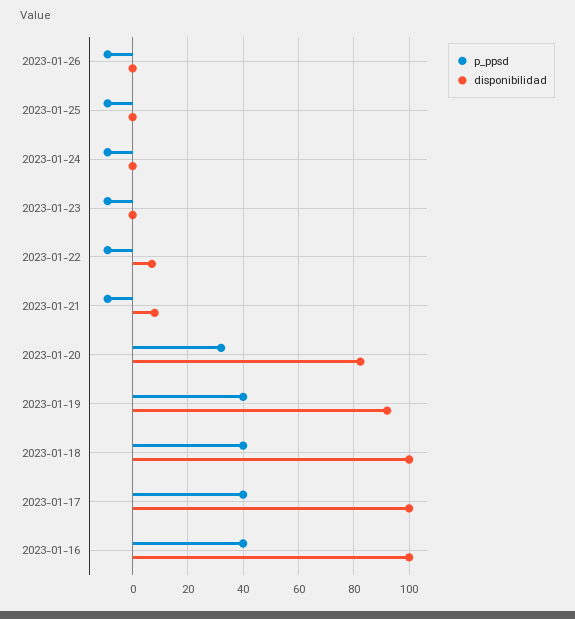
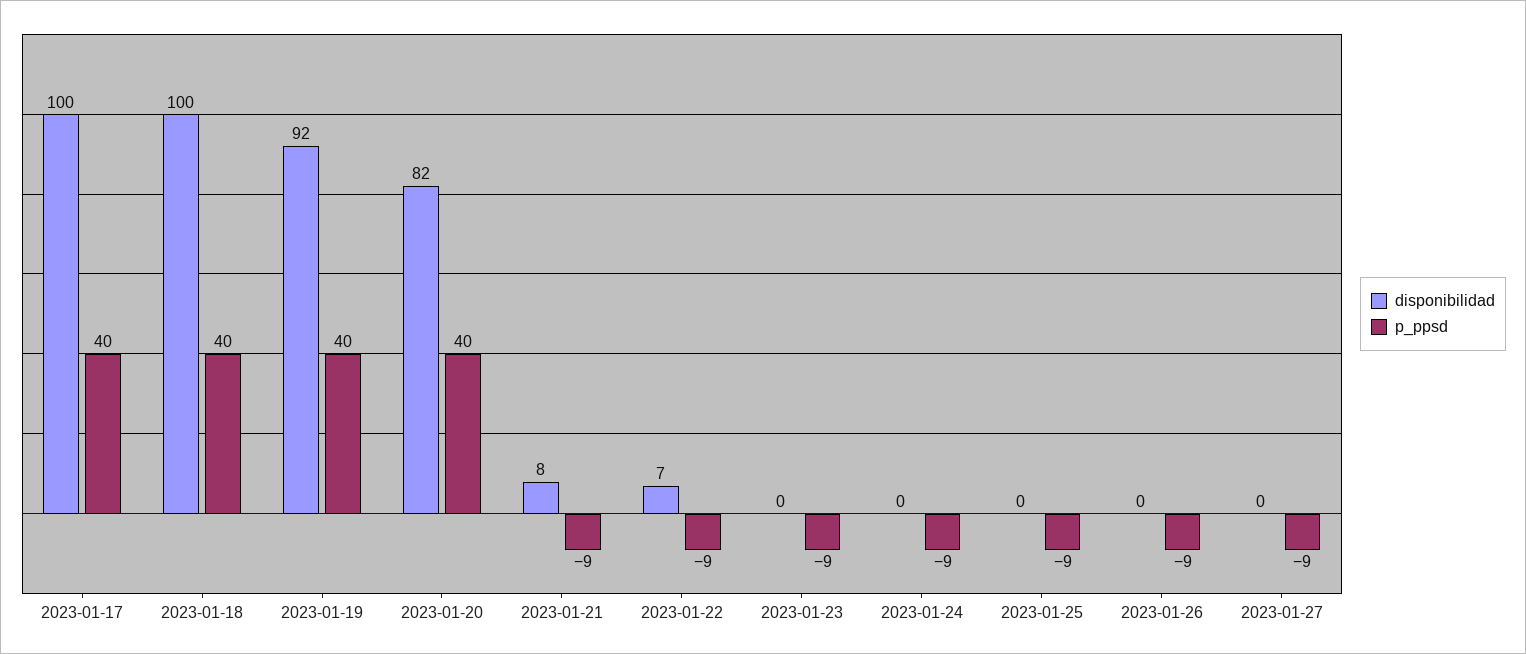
p_ppsd, 2023-01-20: 32.5 -> 40
p_ppsd, 2023-01-16: 40 -> none
disponibilidad, 2023-01-16: 100 -> none
disponibilidad, 2023-01-27: none -> 0
p_ppsd, 2023-01-27: none -> -9

